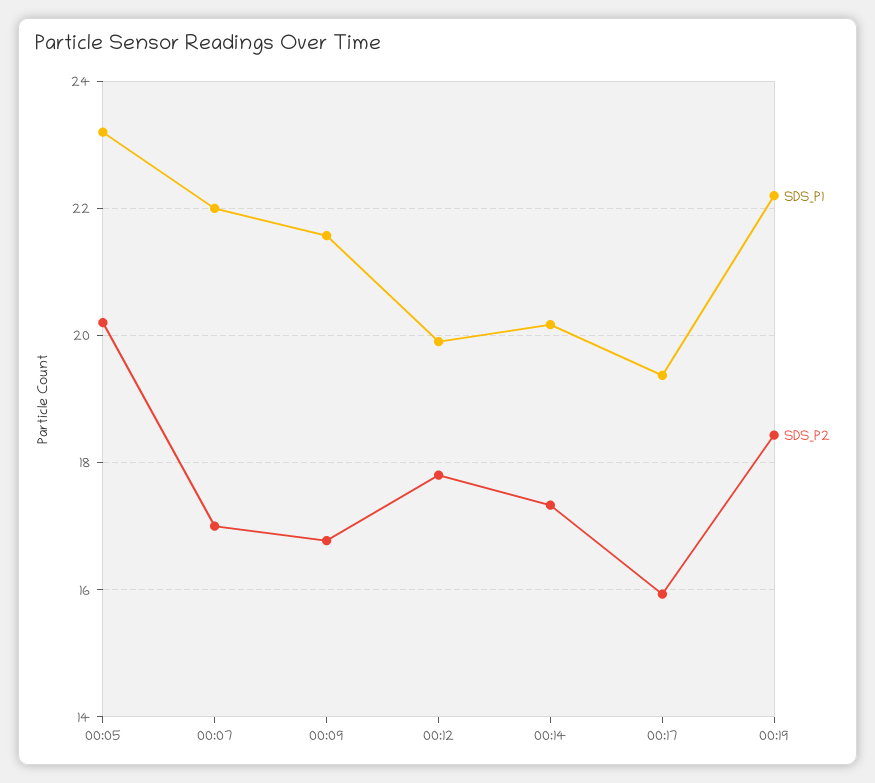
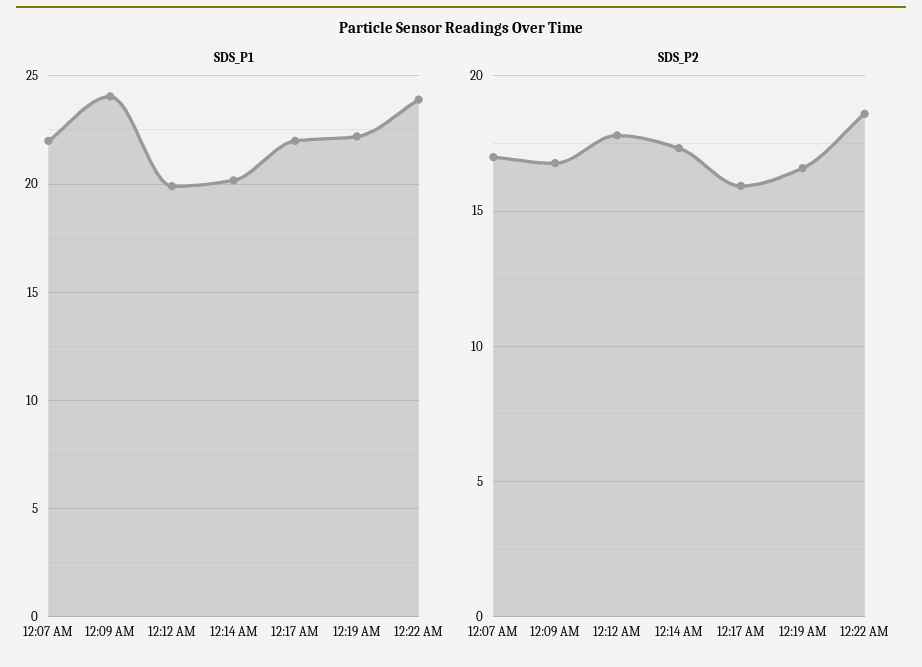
SDS_P1, 00:05: 23.2 -> none
SDS_P2, 00:05: 20.2 -> none
SDS_P1, 00:09: 21.6 -> 24
SDS_P1, 00:17: 19.4 -> 22
SDS_P2, 00:19: 18.4 -> 16.5
SDS_P1, 12:22 AM: none -> 24
SDS_P2, 12:22 AM: none -> 18.5

